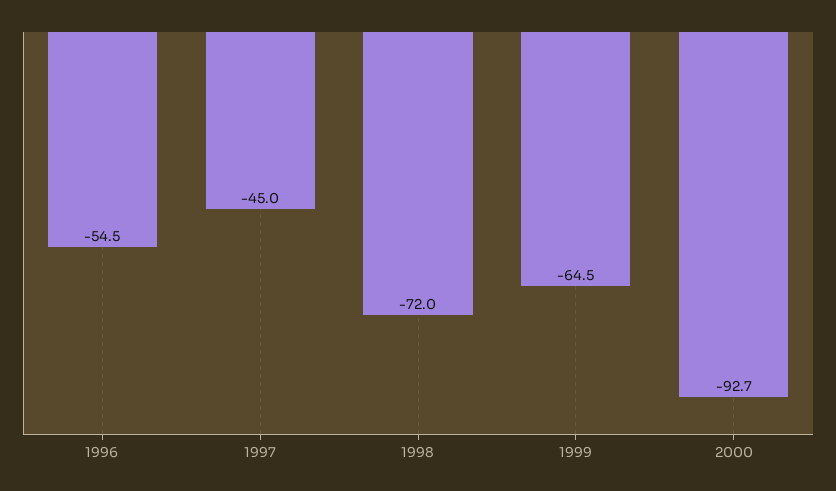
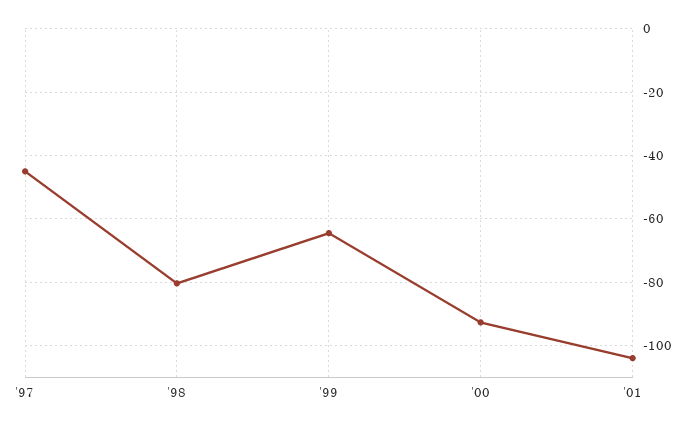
1996: -54.5 -> none
1998: -72 -> -80
'01: none -> -104

